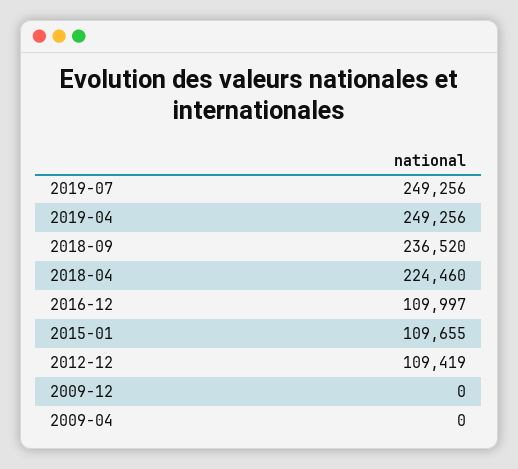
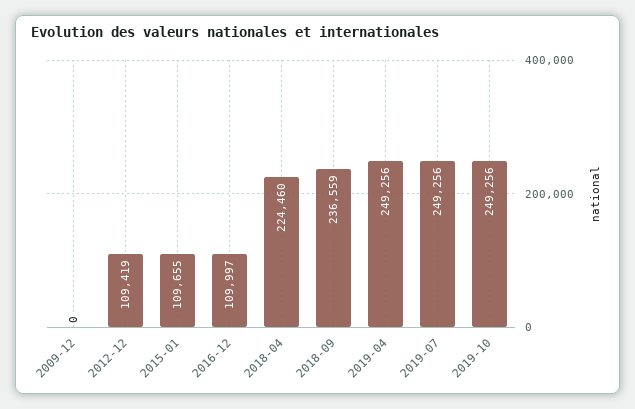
2018-09: 236520 -> 236559
2009-04: 0 -> none
2019-10: none -> 249256

